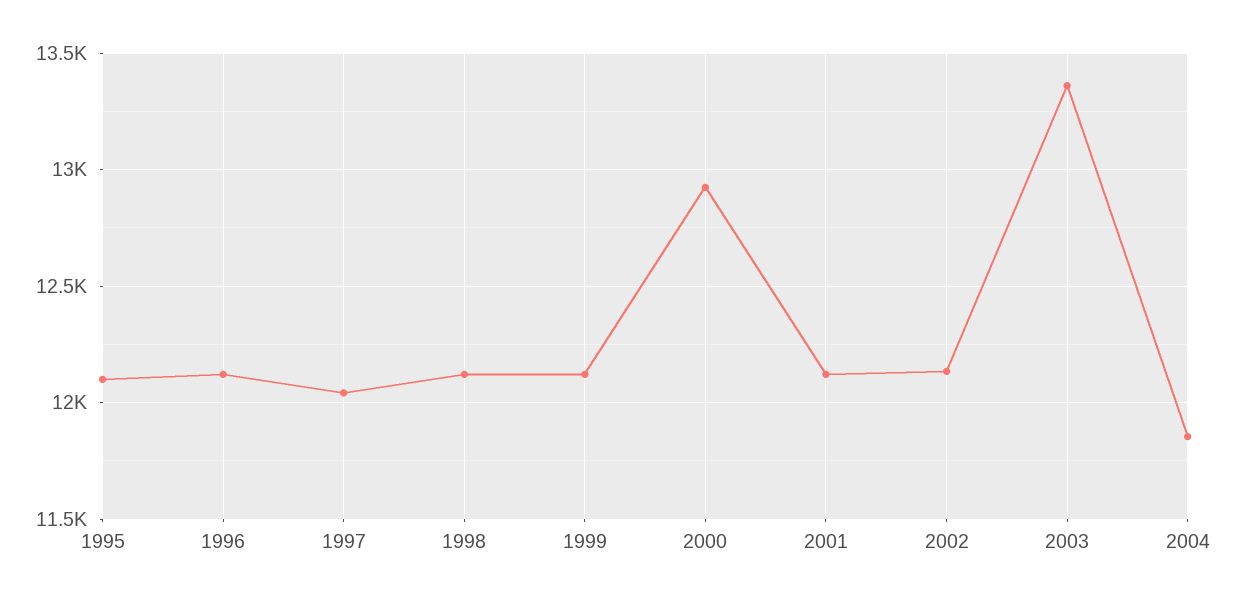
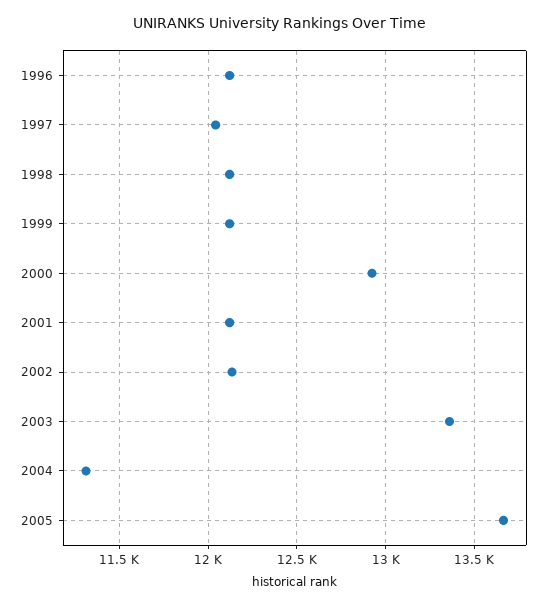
1995: 12100 -> none
2004: 11850 -> 11300
2005: none -> 13650

